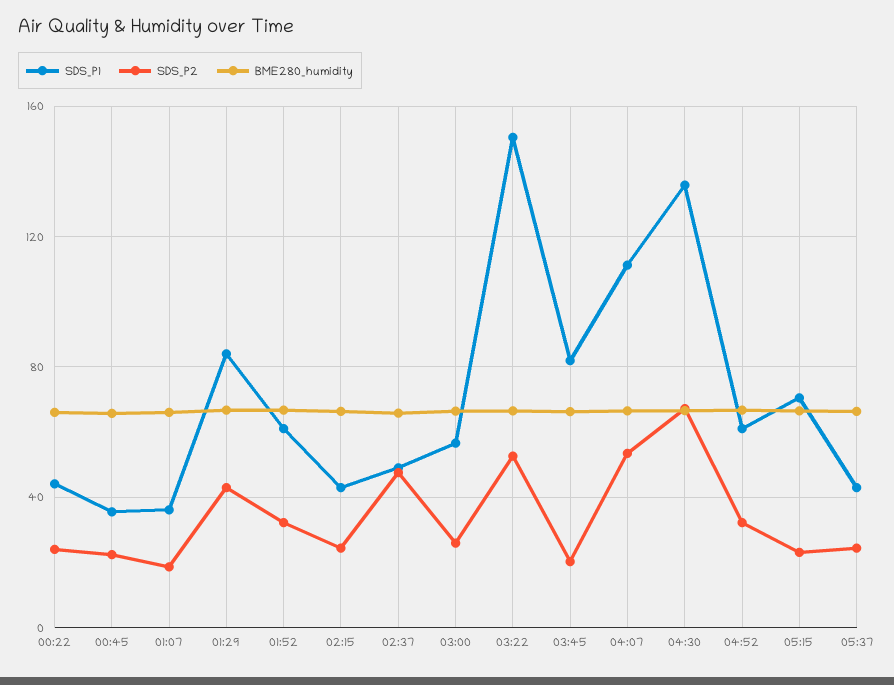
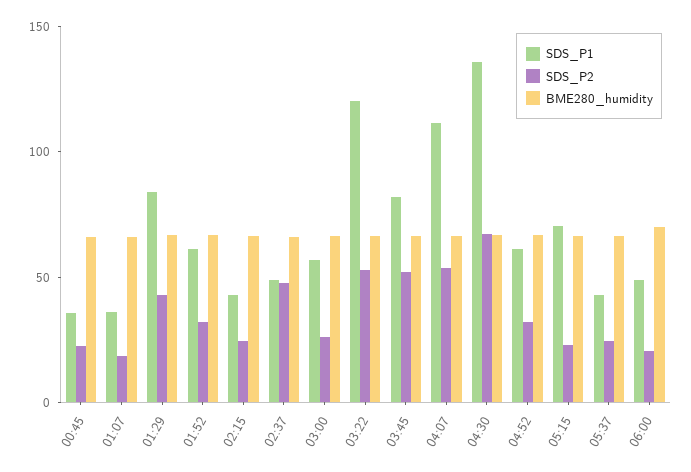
SDS_P1, 00:22: 45 -> none
SDS_P2, 00:22: 25 -> none
BME280_humidity, 00:22: 65 -> none
SDS_P1, 03:22: 150 -> 120
SDS_P2, 03:45: 20 -> 50
SDS_P1, 06:00: none -> 50
SDS_P2, 06:00: none -> 20
BME280_humidity, 06:00: none -> 70

